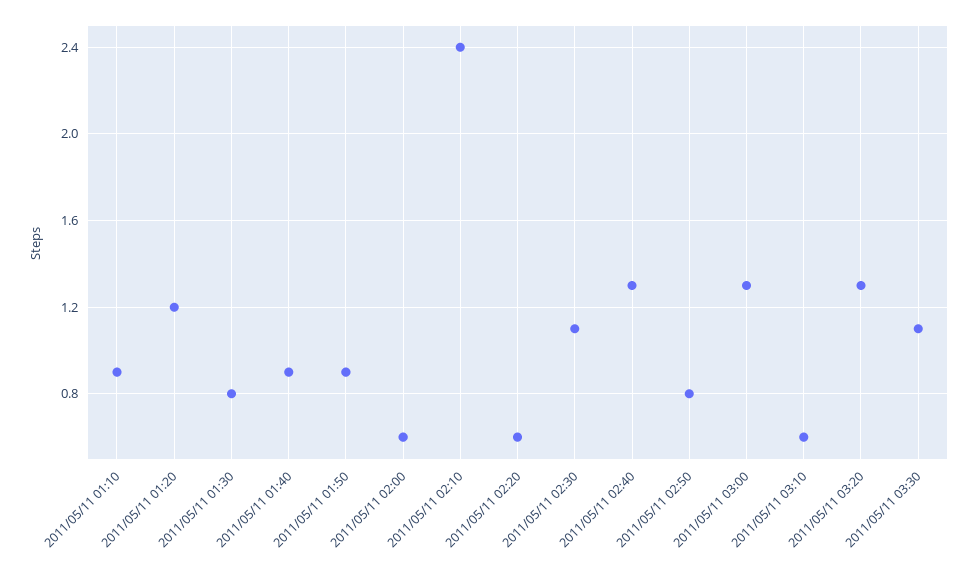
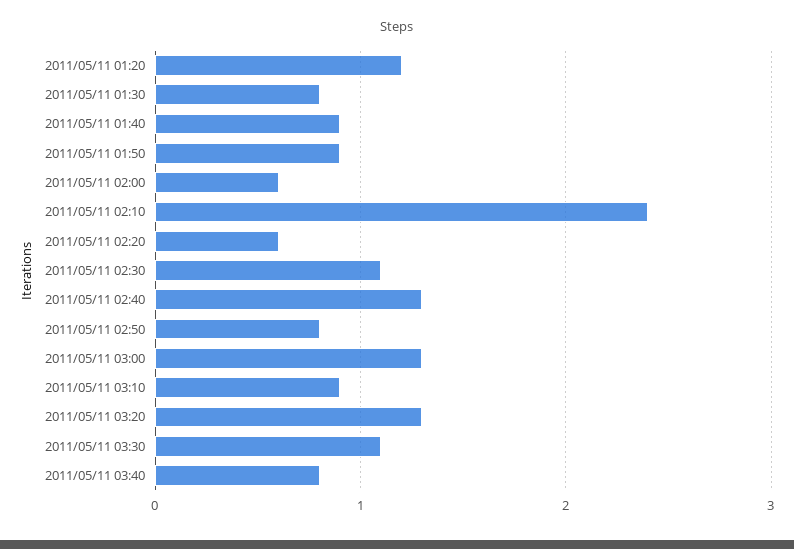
2011/05/11 01:10: 0.9 -> none
2011/05/11 03:10: 0.6 -> 0.9
2011/05/11 03:40: none -> 0.8

